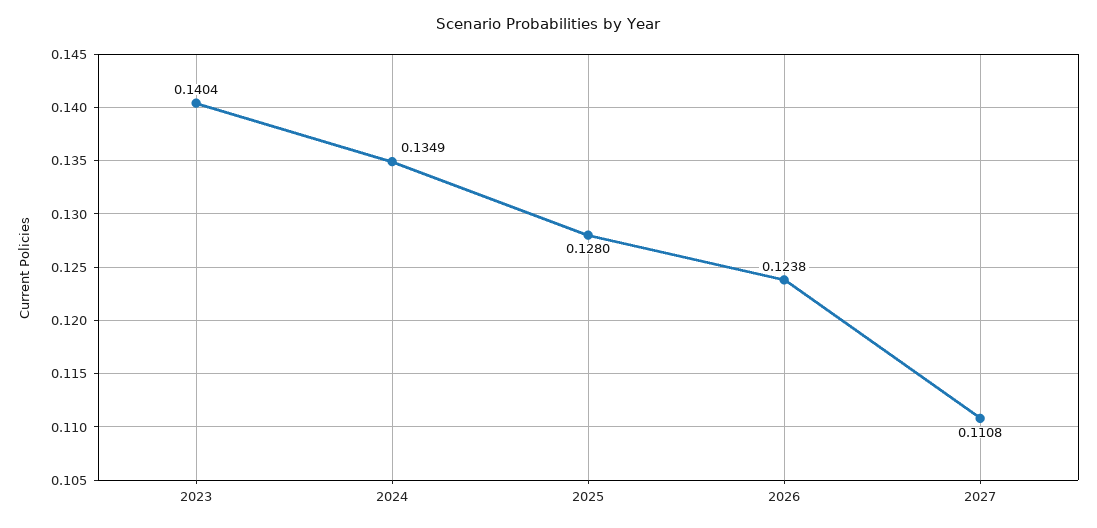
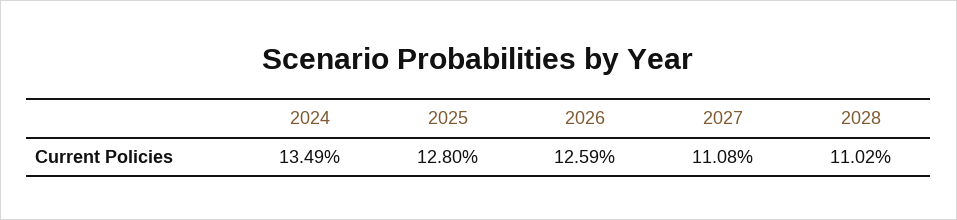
2023: 0.1404 -> none
2026: 0.1238 -> 0.1259
2028: none -> 0.1102

